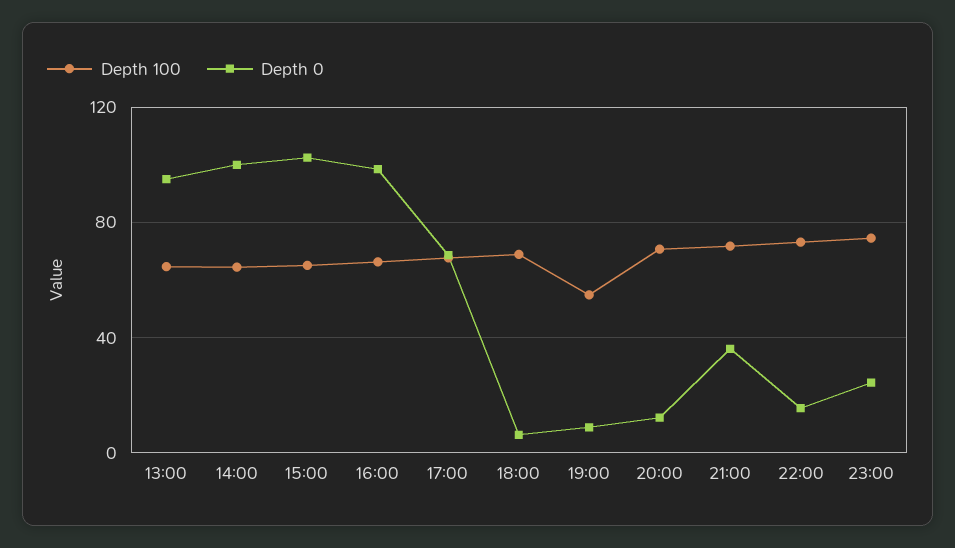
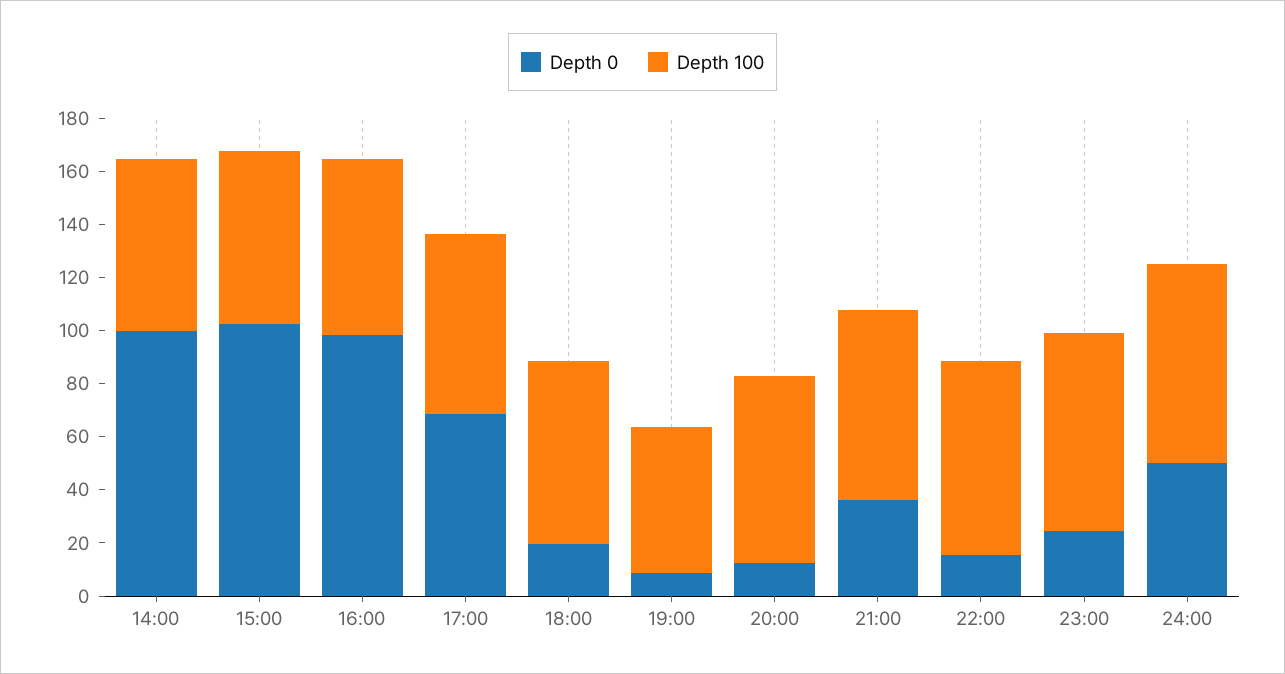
Depth 100, 13:00: 65 -> none
Depth 0, 13:00: 95 -> none
Depth 0, 18:00: 5 -> 20
Depth 0, 24:00: none -> 50
Depth 100, 24:00: none -> 75

